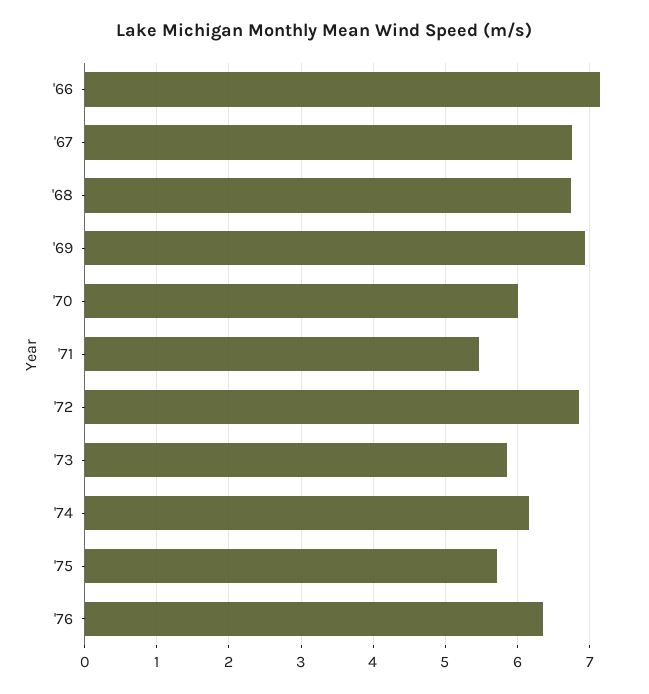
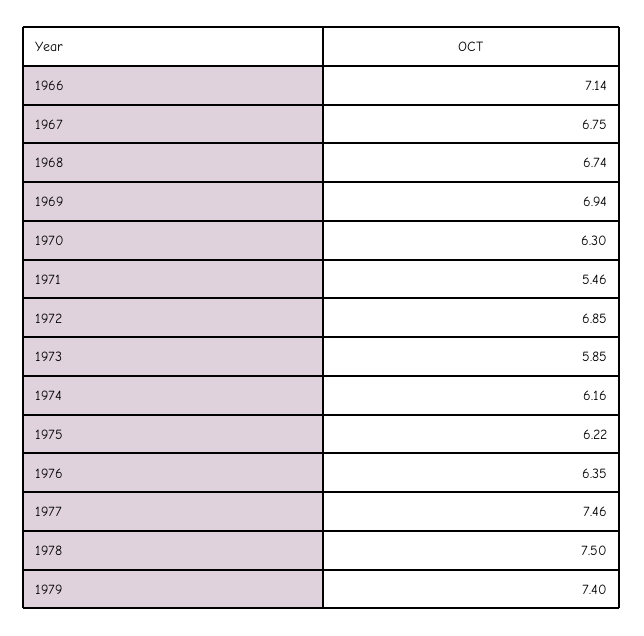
'70: 6 -> 6.3
'75: 5.7 -> 6.22
1977: none -> 7.46
1978: none -> 7.5
1979: none -> 7.4

